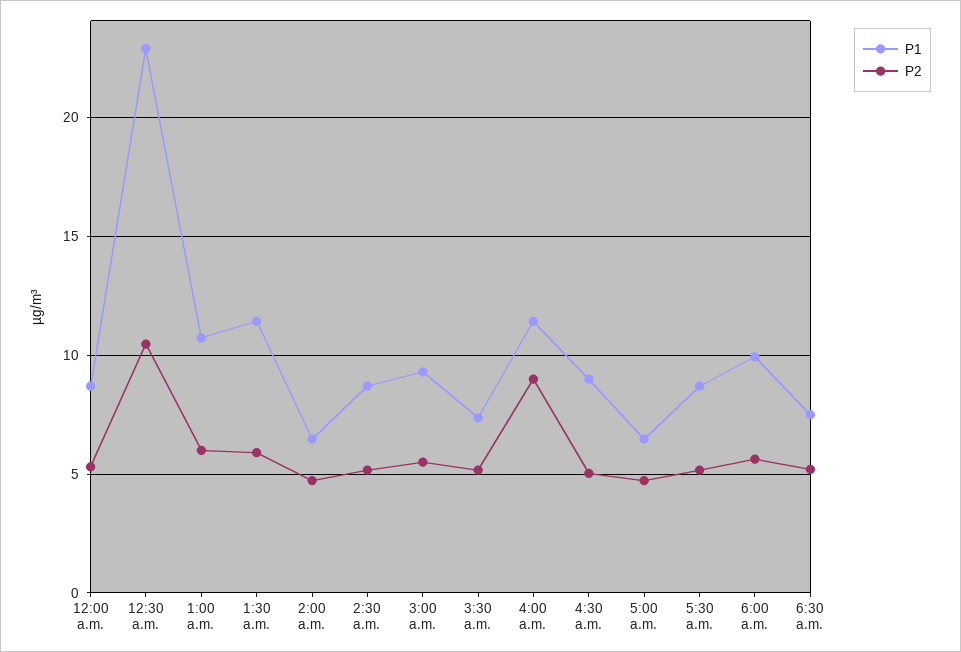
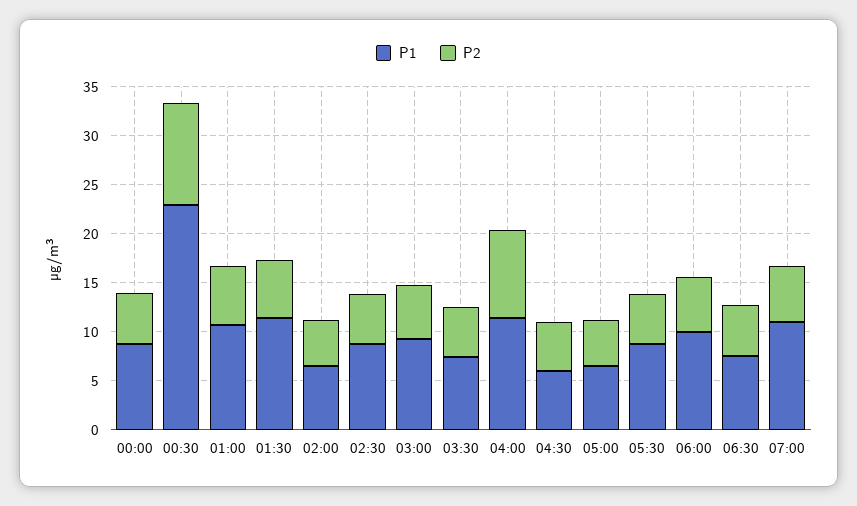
P1, 4:30 a.m.: 9 -> 6
P1, 07:00: none -> 11
P2, 07:00: none -> 6

